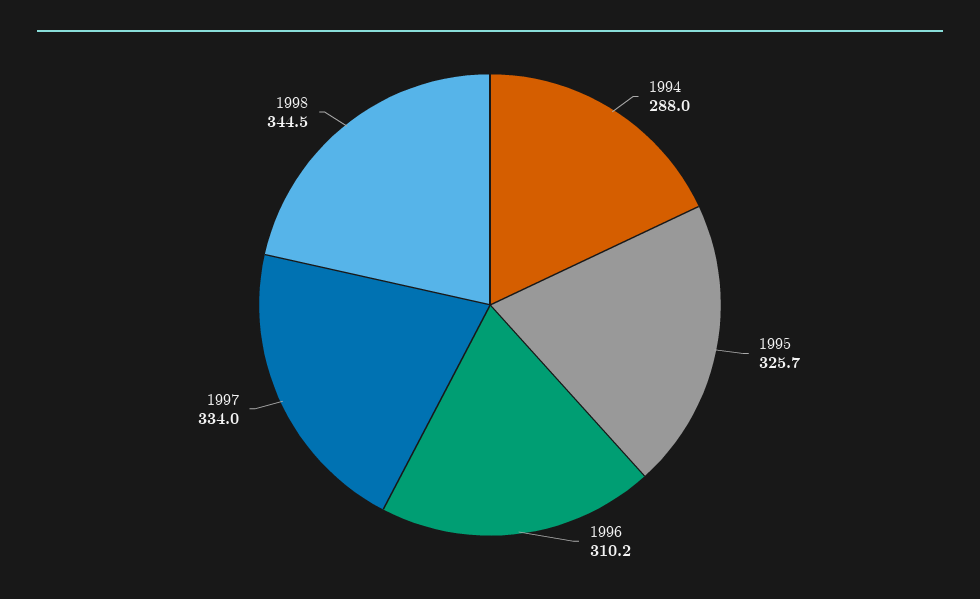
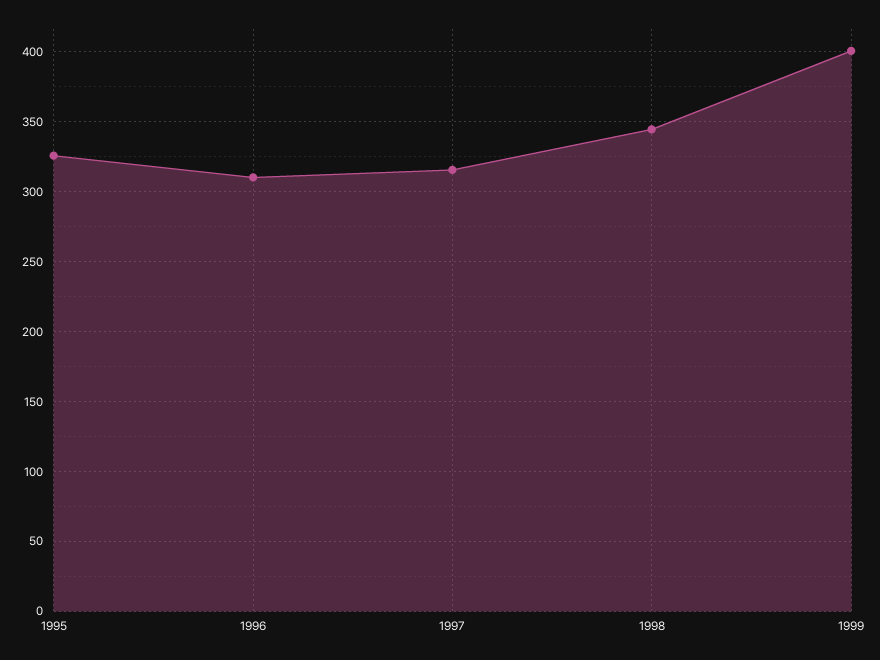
1994: 288 -> none
1997: 334 -> 315
1999: none -> 400

